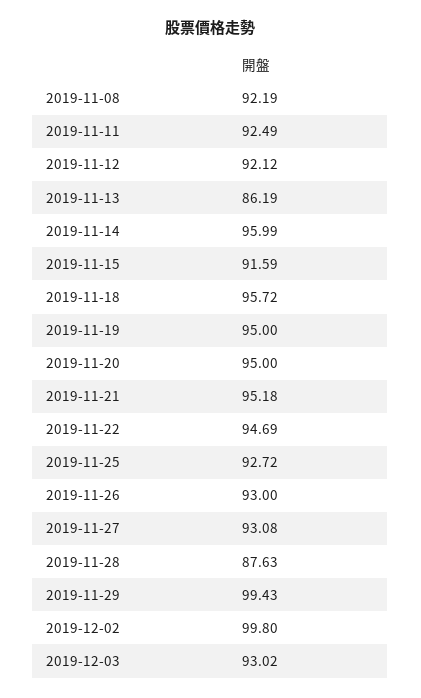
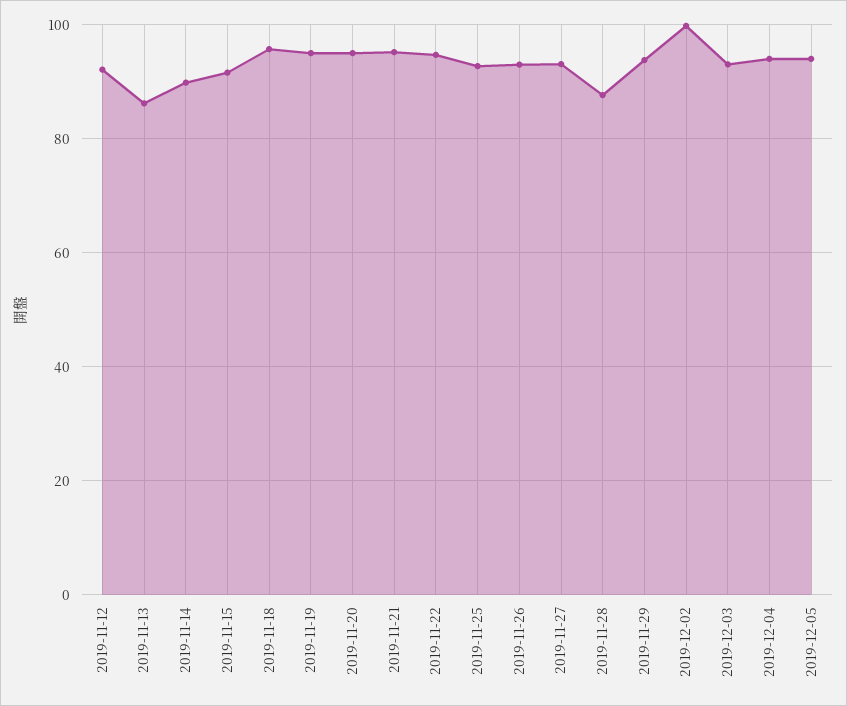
2019-11-08: 92.19 -> none
2019-11-11: 92.49 -> none
2019-11-14: 95.99 -> 90
2019-11-29: 99.43 -> 94
2019-12-04: none -> 94
2019-12-05: none -> 94

